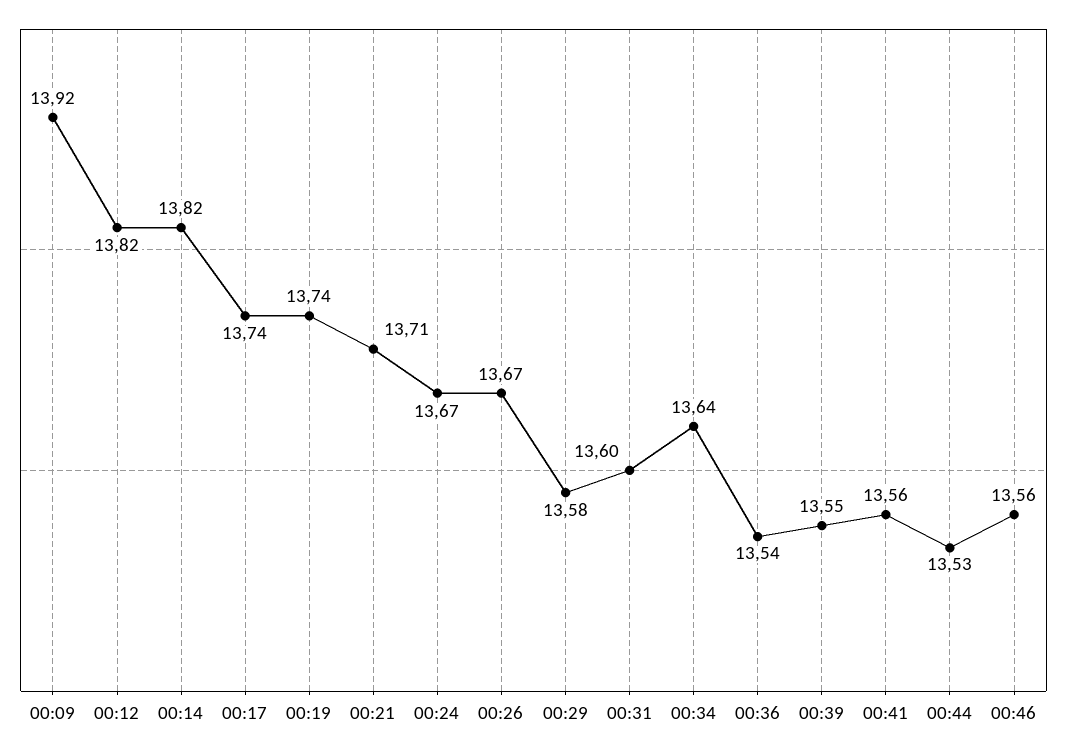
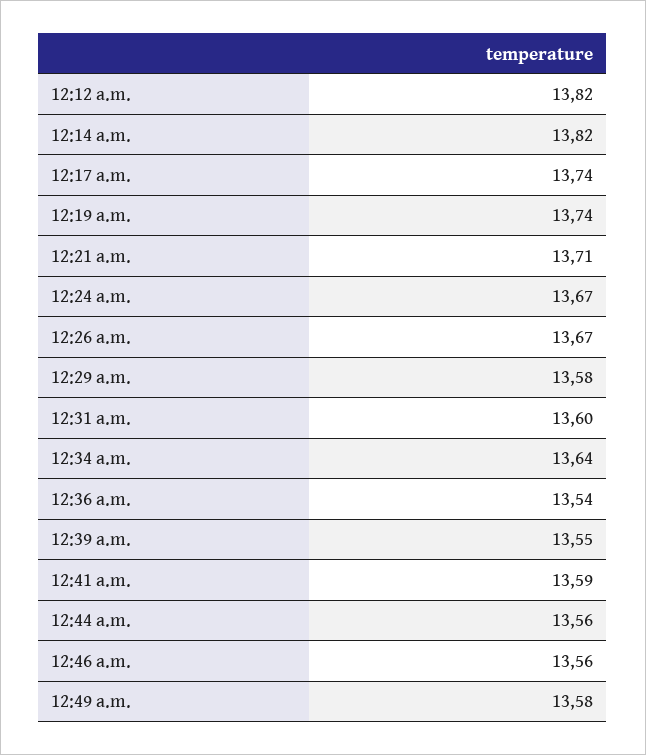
00:09: 13.92 -> none
00:41: 13.56 -> 13.59
00:44: 13.53 -> 13.56
12:49 a.m.: none -> 13.58

